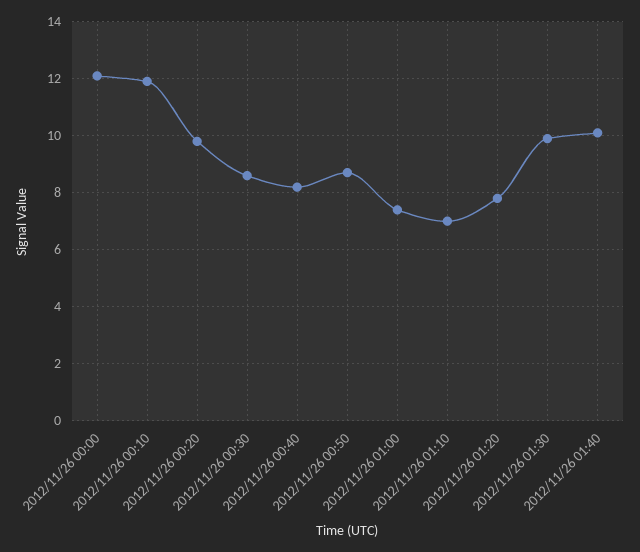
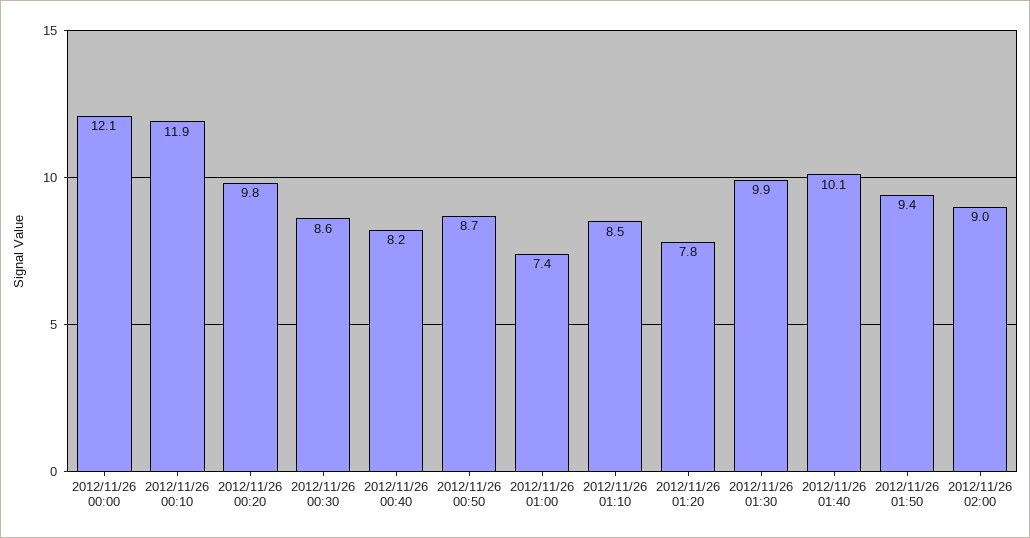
2012/11/26 01:10: 7 -> 8.5
2012/11/26 01:50: none -> 9.4
2012/11/26 02:00: none -> 9

